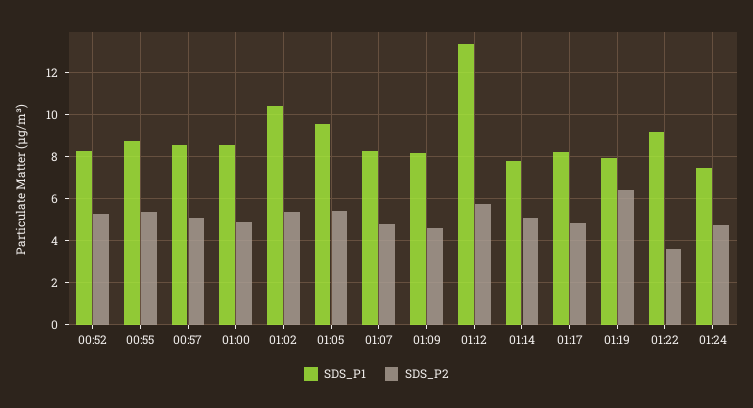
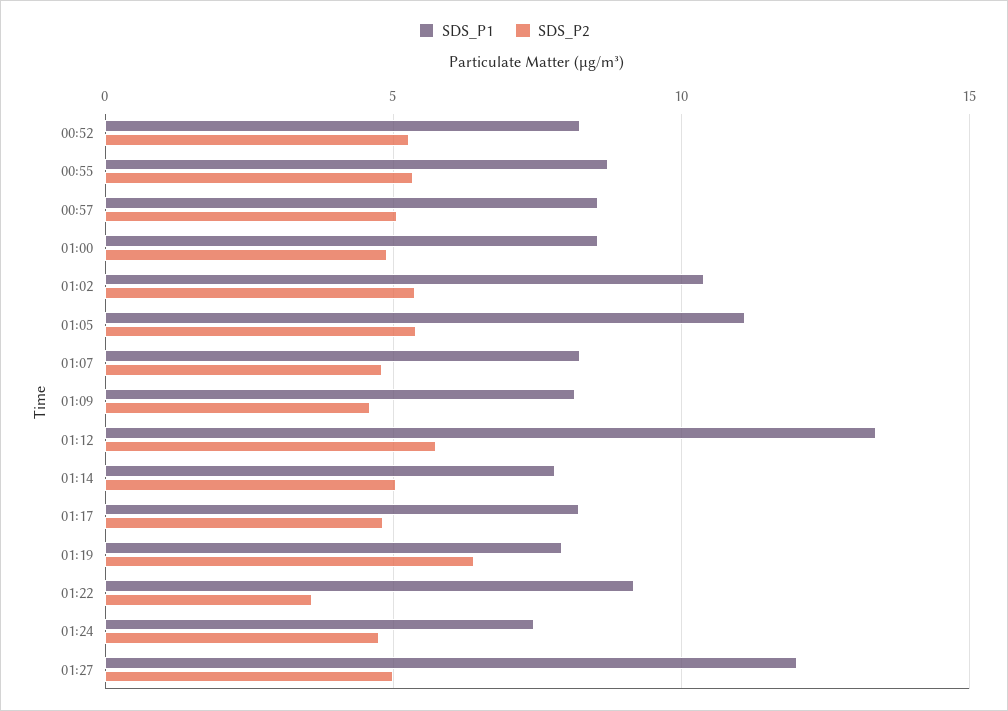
SDS_P1, 01:05: 9.5 -> 11
SDS_P1, 01:27: none -> 12
SDS_P2, 01:27: none -> 5

